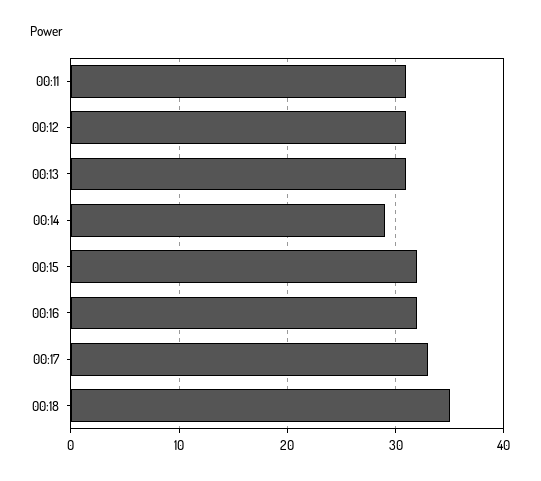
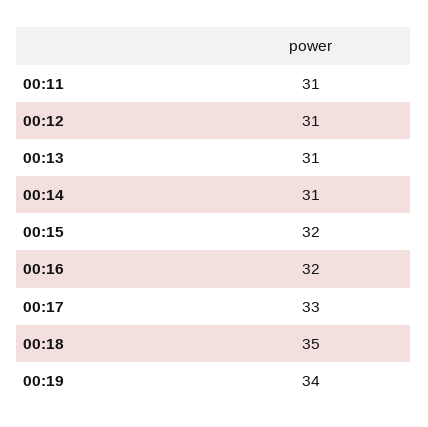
00:14: 29 -> 31
00:19: none -> 34

